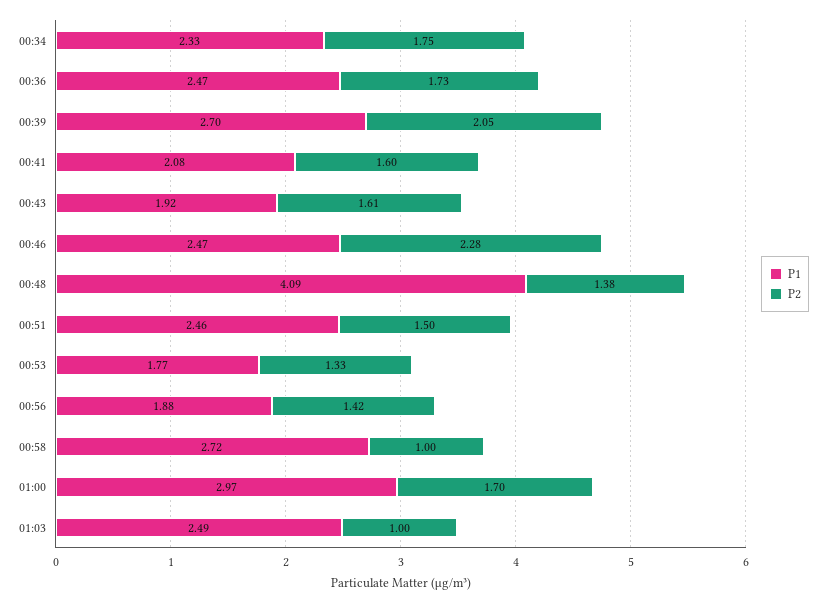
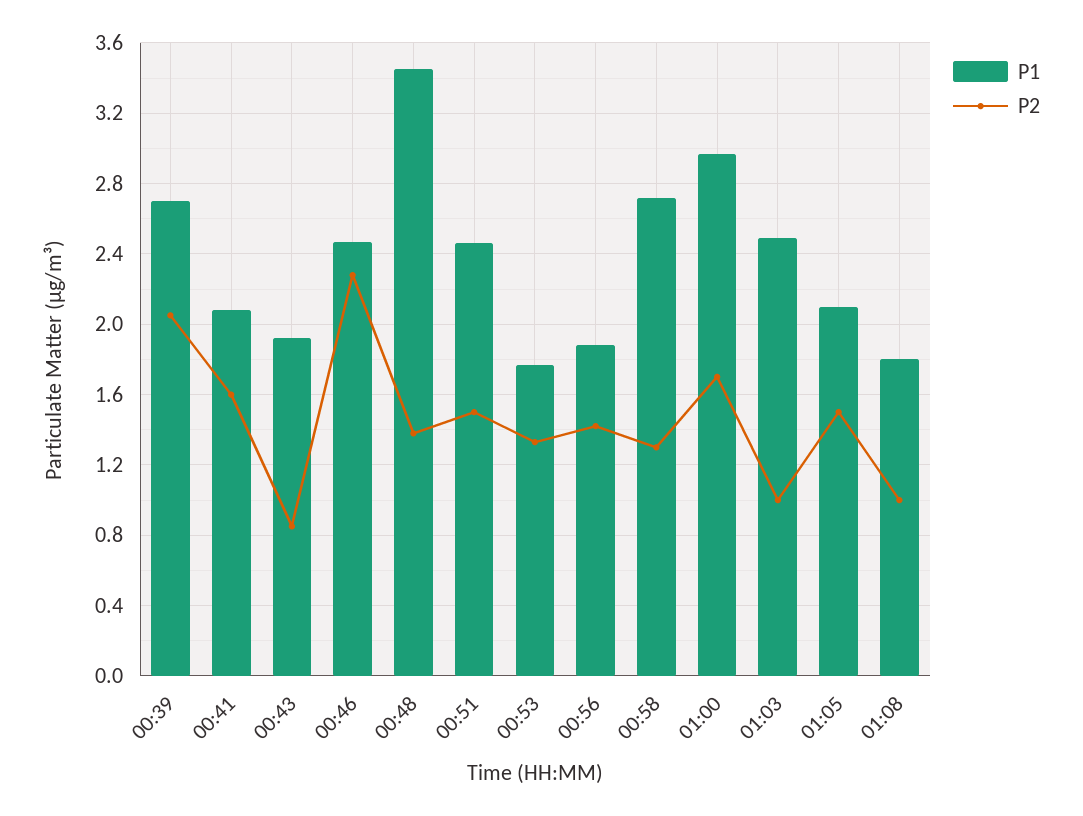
P1, 00:34: 2.33 -> none
P2, 00:34: 1.75 -> none
P1, 00:36: 2.47 -> none
P2, 00:36: 1.73 -> none
P2, 00:43: 1.61 -> 0.85
P1, 00:48: 4.09 -> 3.45
P2, 00:58: 1 -> 1.3
P1, 01:05: none -> 2.1
P2, 01:05: none -> 1.5
P1, 01:08: none -> 1.8
P2, 01:08: none -> 1

